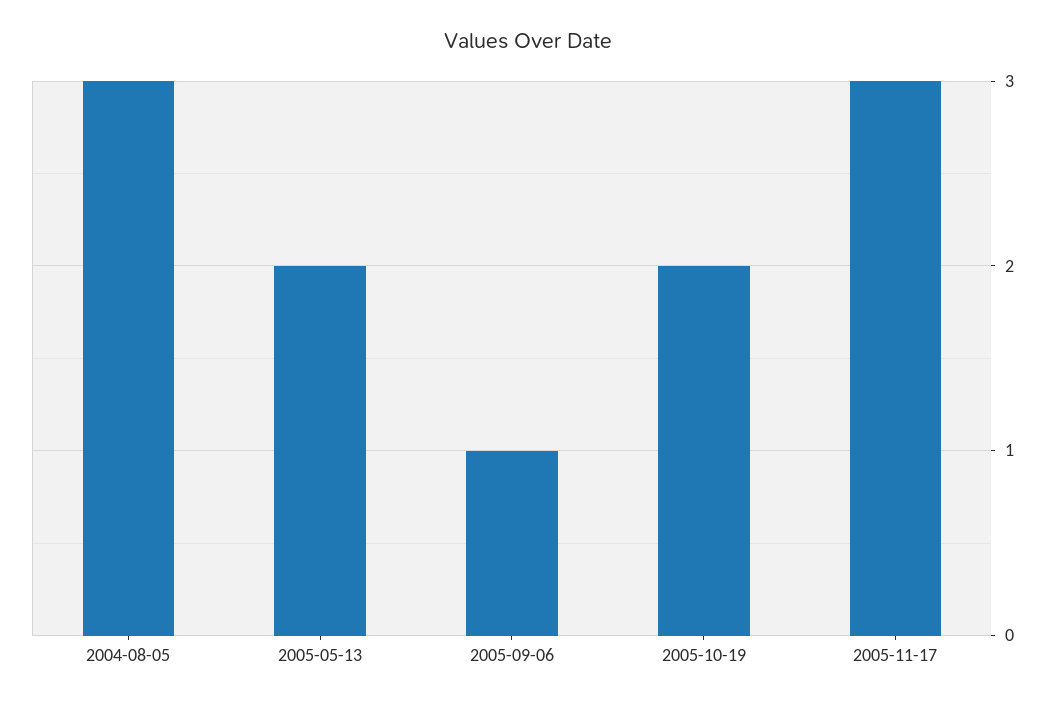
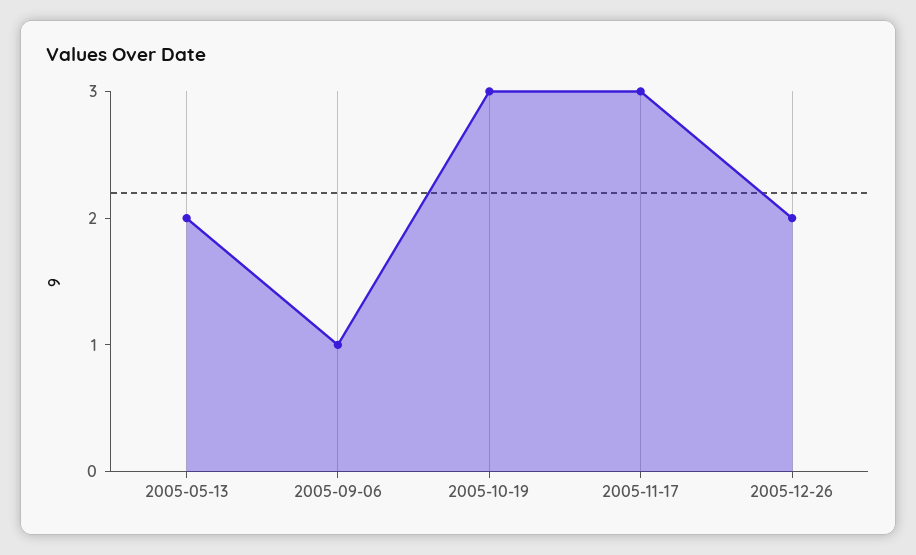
2004-08-05: 3 -> none
2005-10-19: 2 -> 3
2005-12-26: none -> 2

